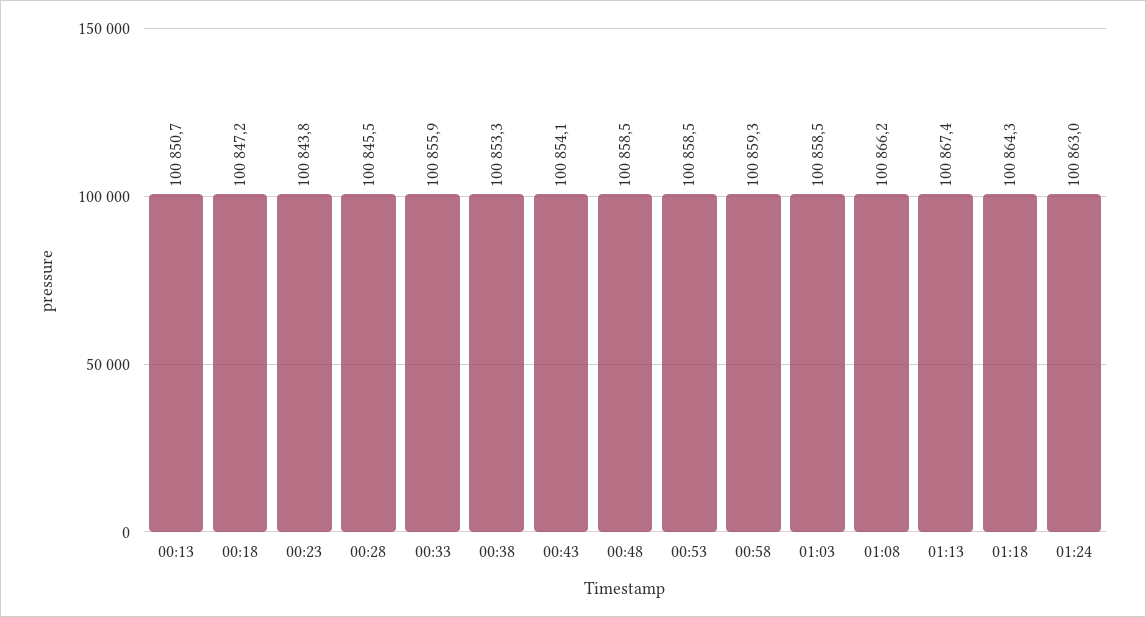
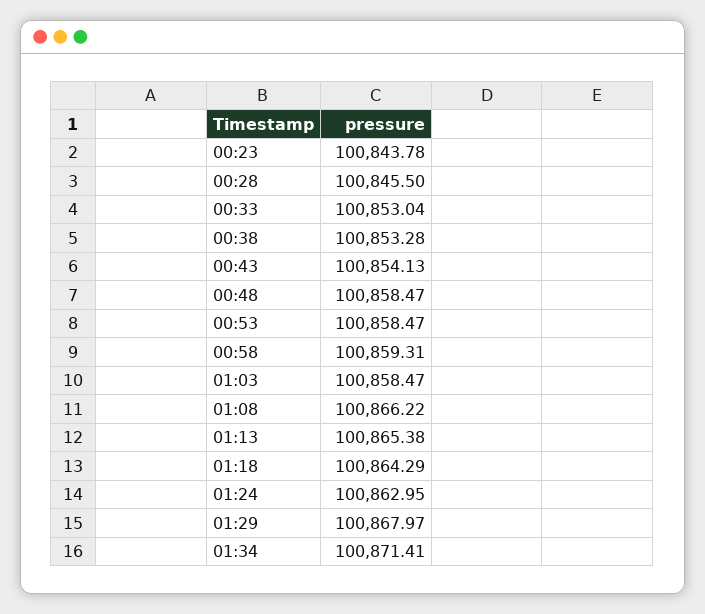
00:13: 100850.7 -> none
00:18: 100847.2 -> none
00:33: 100855.9 -> 100853.04
01:13: 100867.4 -> 100865.38
01:29: none -> 100867.97
01:34: none -> 100871.41

